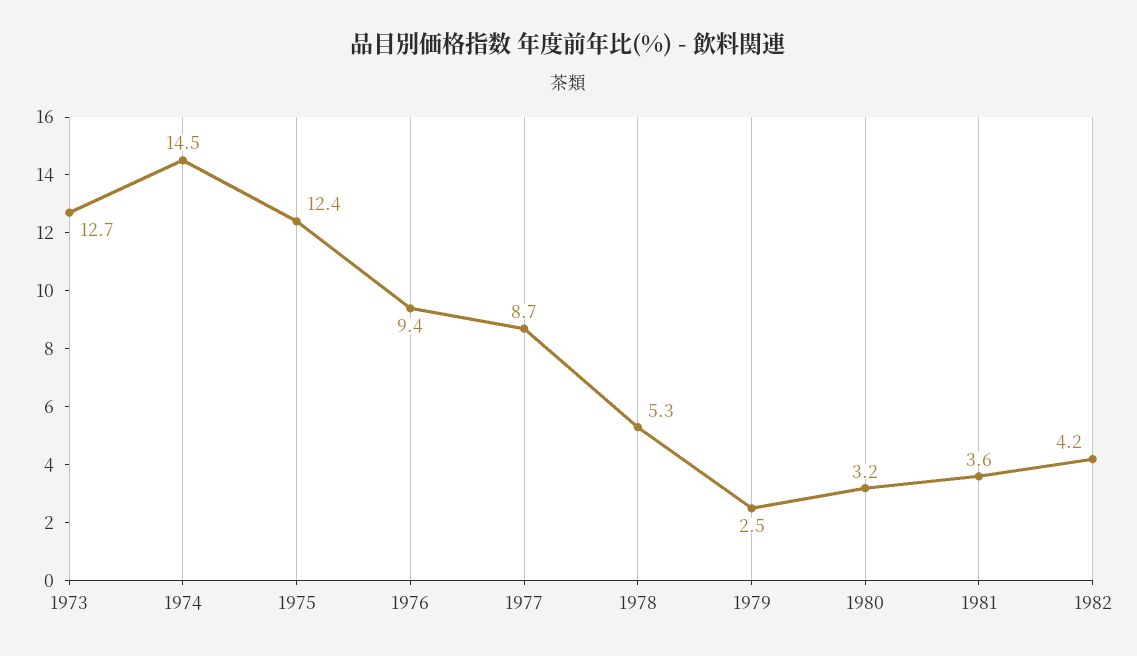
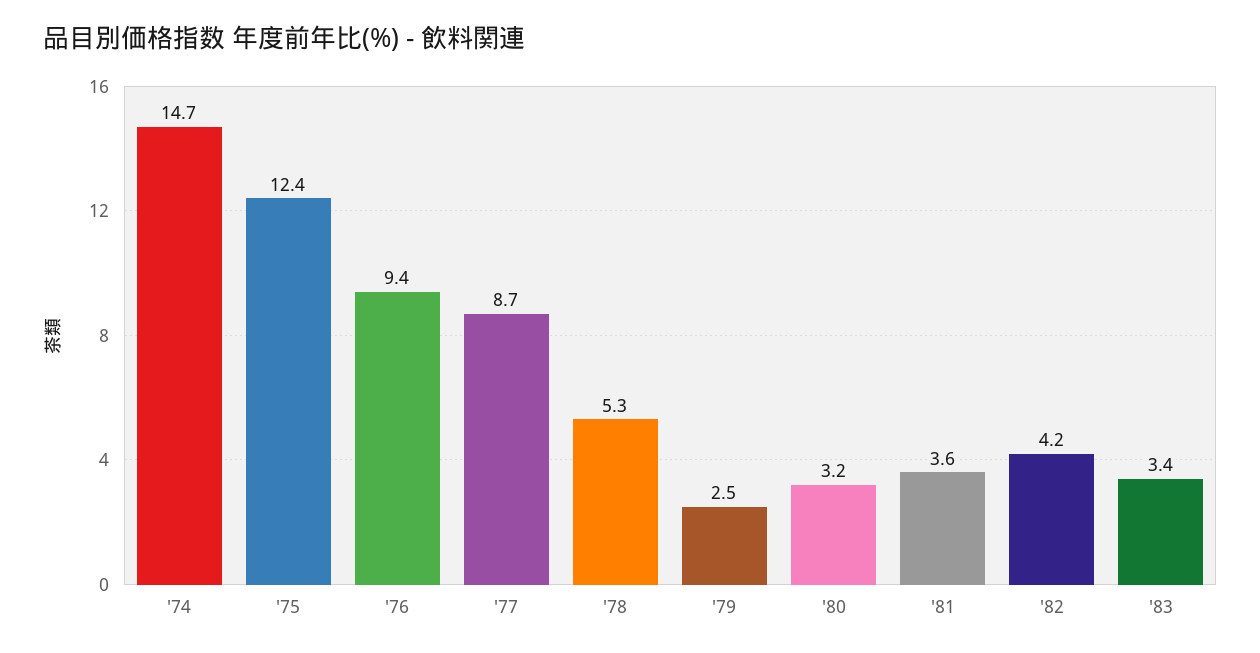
1973: 12.7 -> none
1974: 14.5 -> 14.7
'83: none -> 3.4

